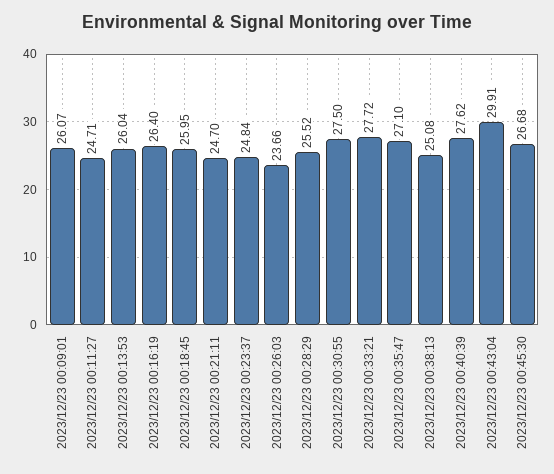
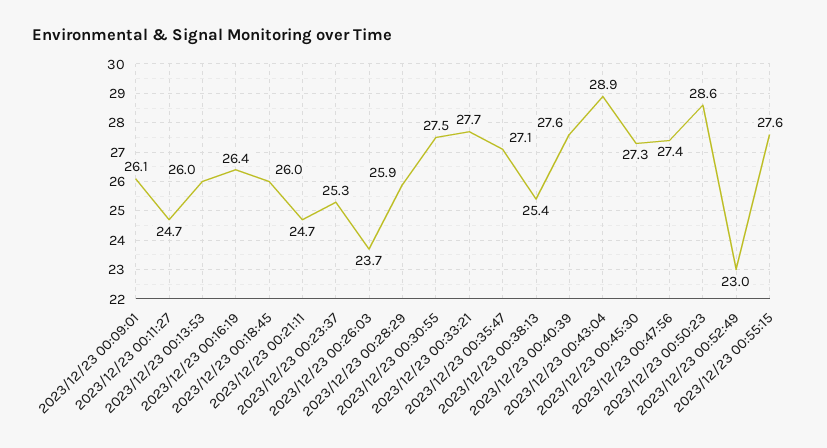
2023/12/23 00:23:37: 24.84 -> 25.3
2023/12/23 00:28:29: 25.52 -> 25.9
2023/12/23 00:38:13: 25.08 -> 25.4
2023/12/23 00:43:04: 29.91 -> 28.9
2023/12/23 00:45:30: 26.68 -> 27.3
2023/12/23 00:47:56: none -> 27.4
2023/12/23 00:50:23: none -> 28.6
2023/12/23 00:52:49: none -> 23
2023/12/23 00:55:15: none -> 27.6

